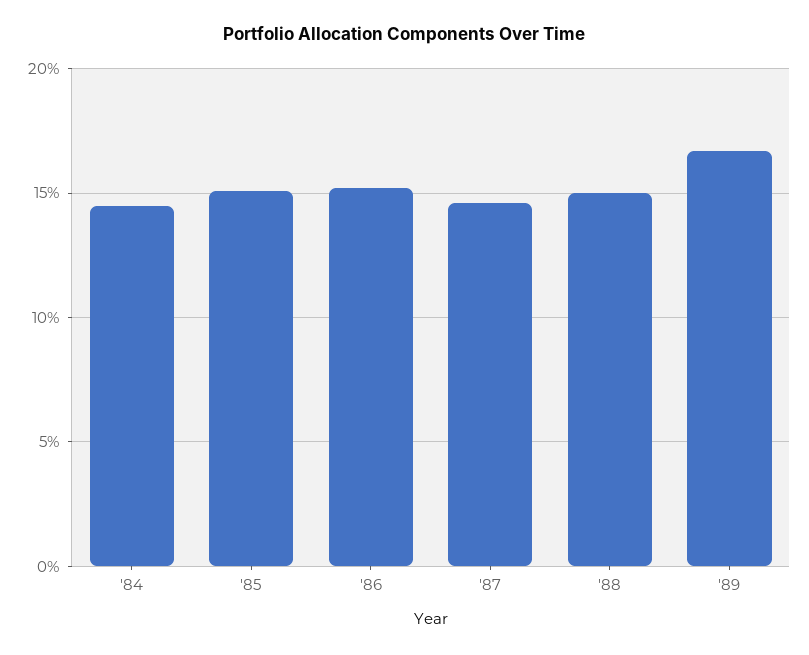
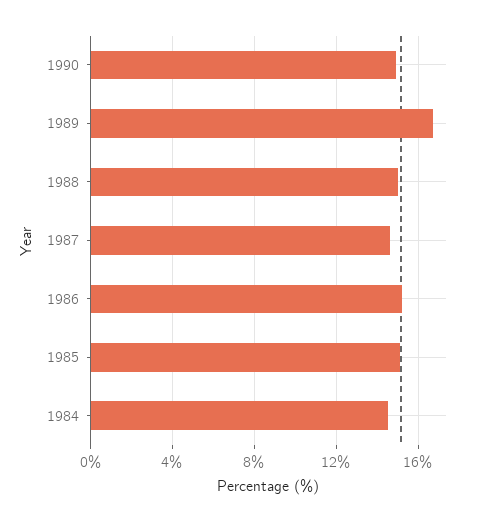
1990: none -> 15

